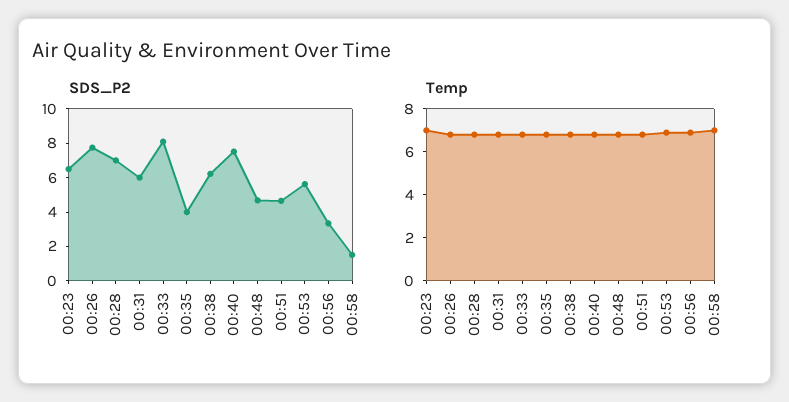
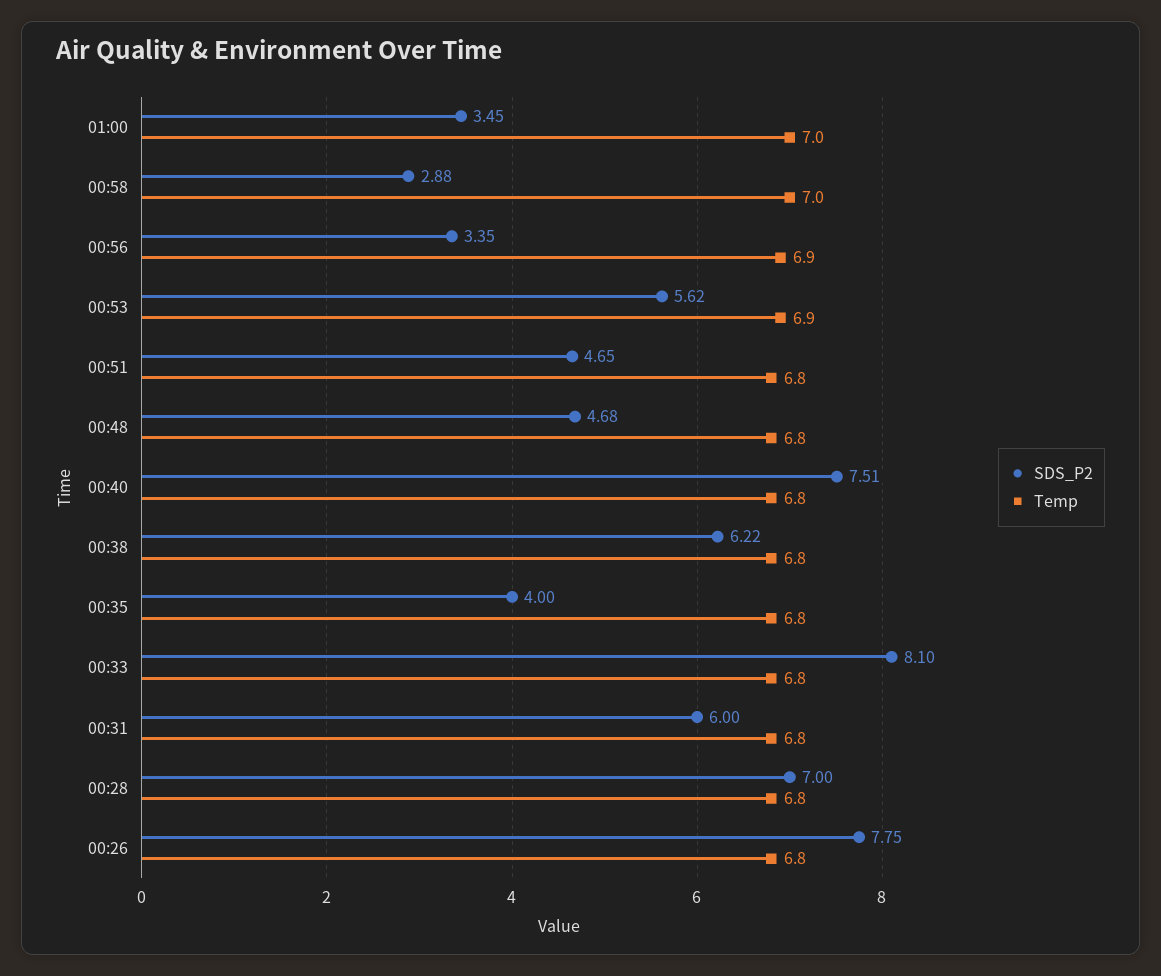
SDS_P2, 00:23: 6.5 -> none
SDS_P2, 00:58: 1.5 -> 2.88
Temp, 00:23: 7 -> none
SDS_P2, 01:00: none -> 3.45
Temp, 01:00: none -> 7

